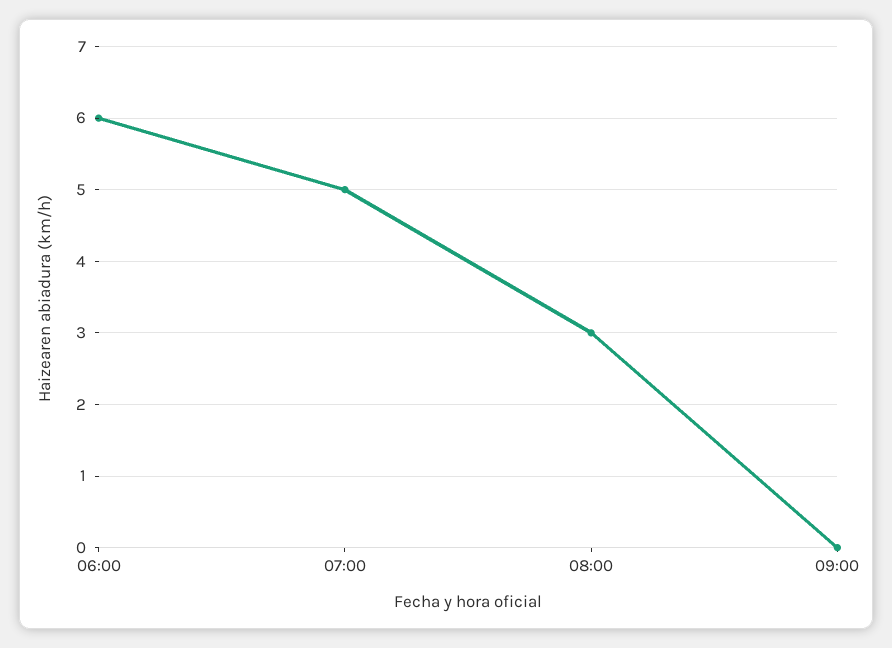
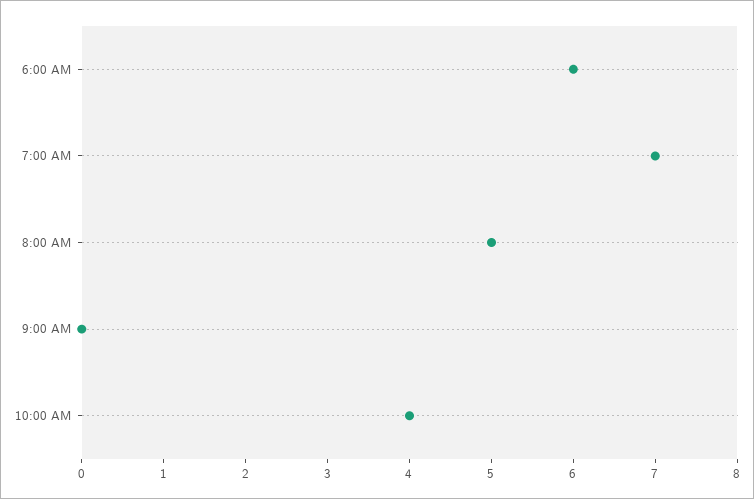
07:00: 5 -> 7
08:00: 3 -> 5
10:00 AM: none -> 4

